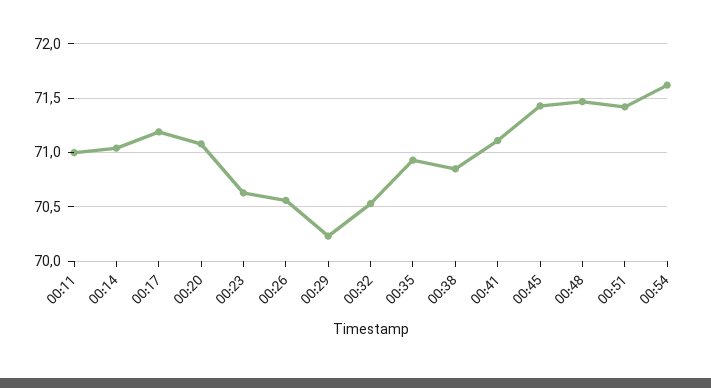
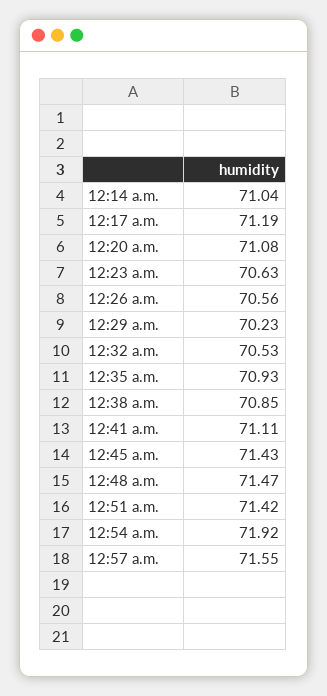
00:11: 71 -> none
00:54: 71.6 -> 71.92
12:57 a.m.: none -> 71.55

